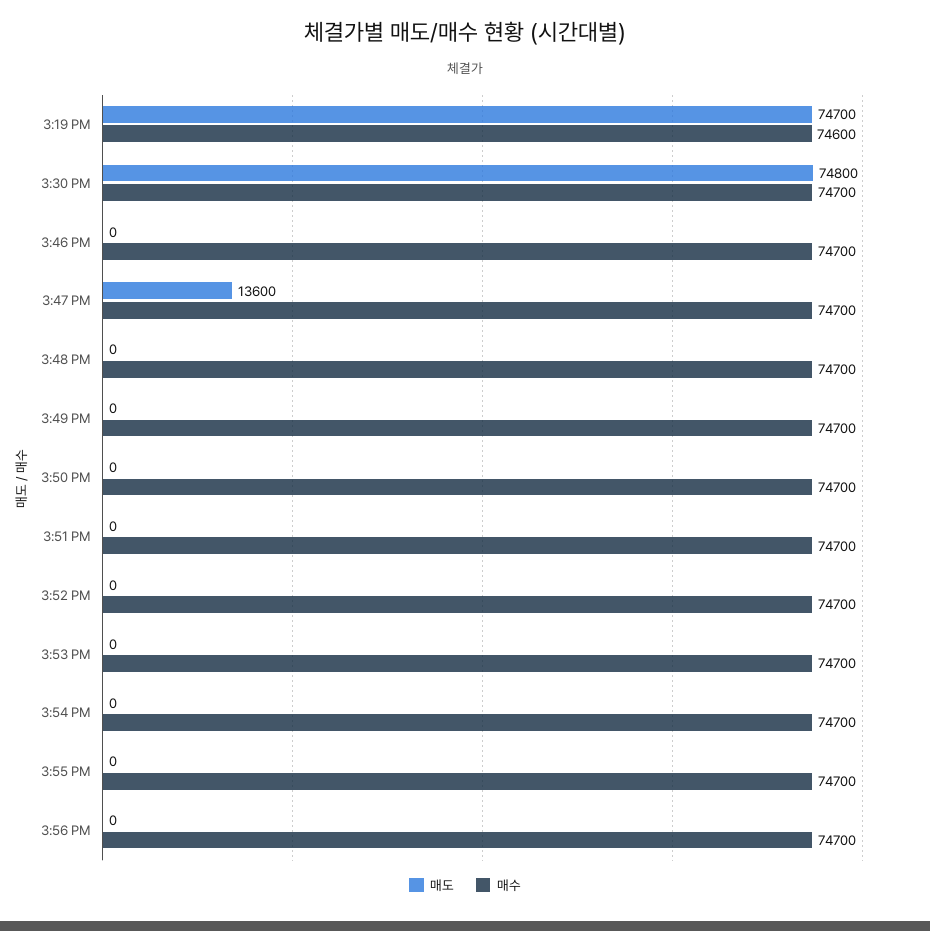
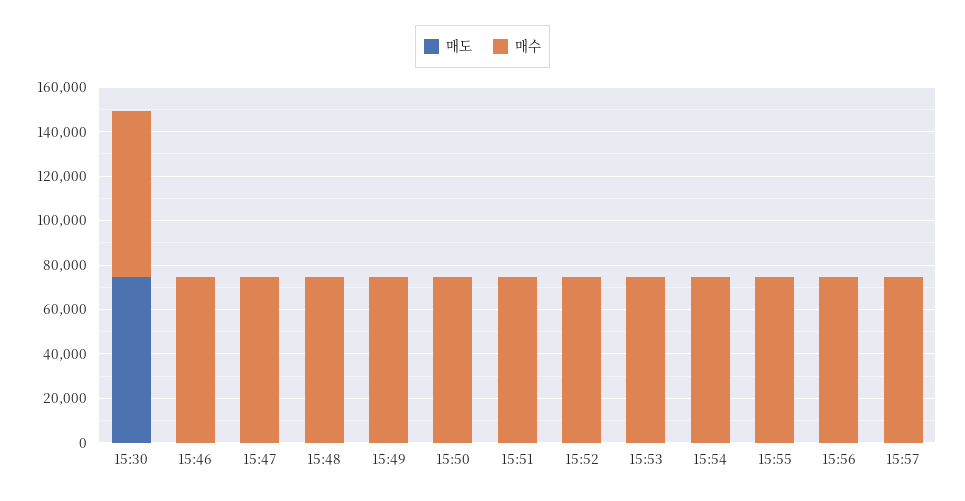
매도, 3:19 PM: 74700 -> none
매수, 3:19 PM: 74600 -> none
매도, 3:47 PM: 13600 -> 0
매도, 15:57: none -> 0
매수, 15:57: none -> 75000

